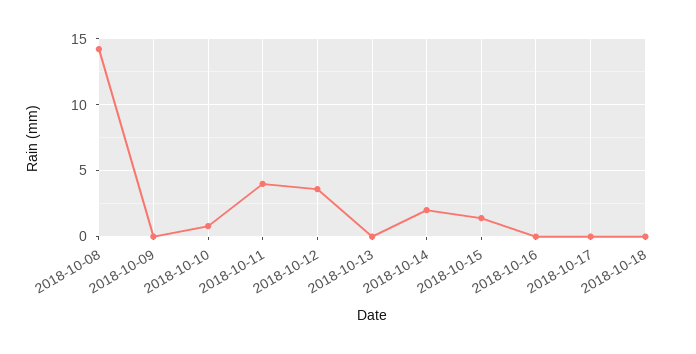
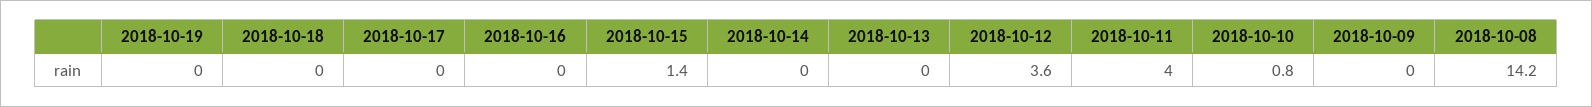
2018-10-14: 2 -> 0
2018-10-19: none -> 0

